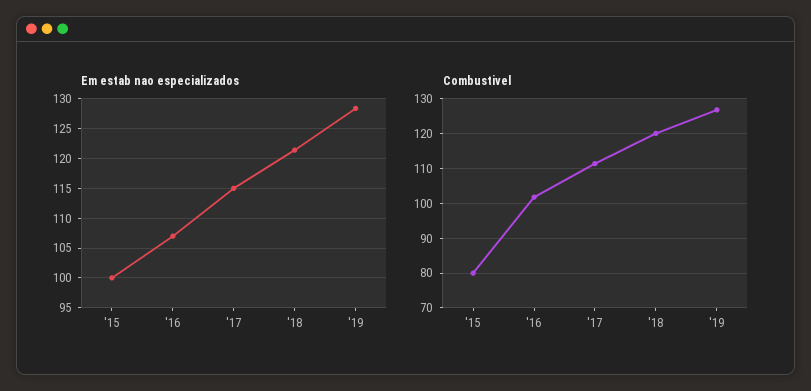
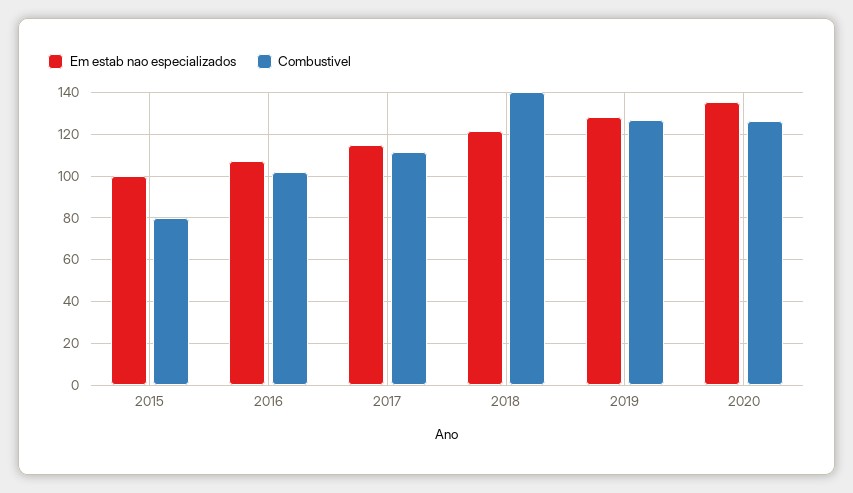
Combustivel, '18: 120 -> 140
Em estab nao especializados, 2020: none -> 135
Combustivel, 2020: none -> 125

